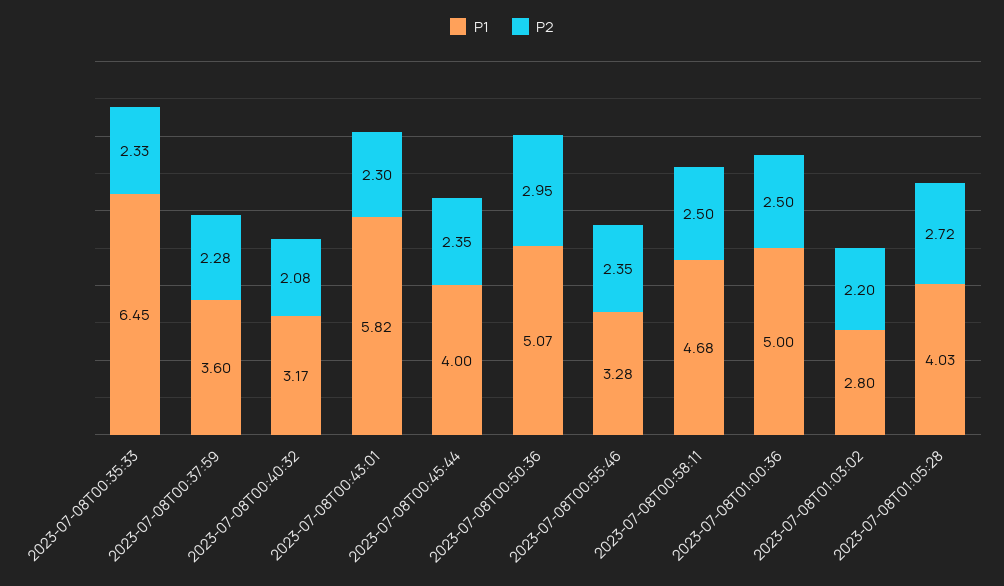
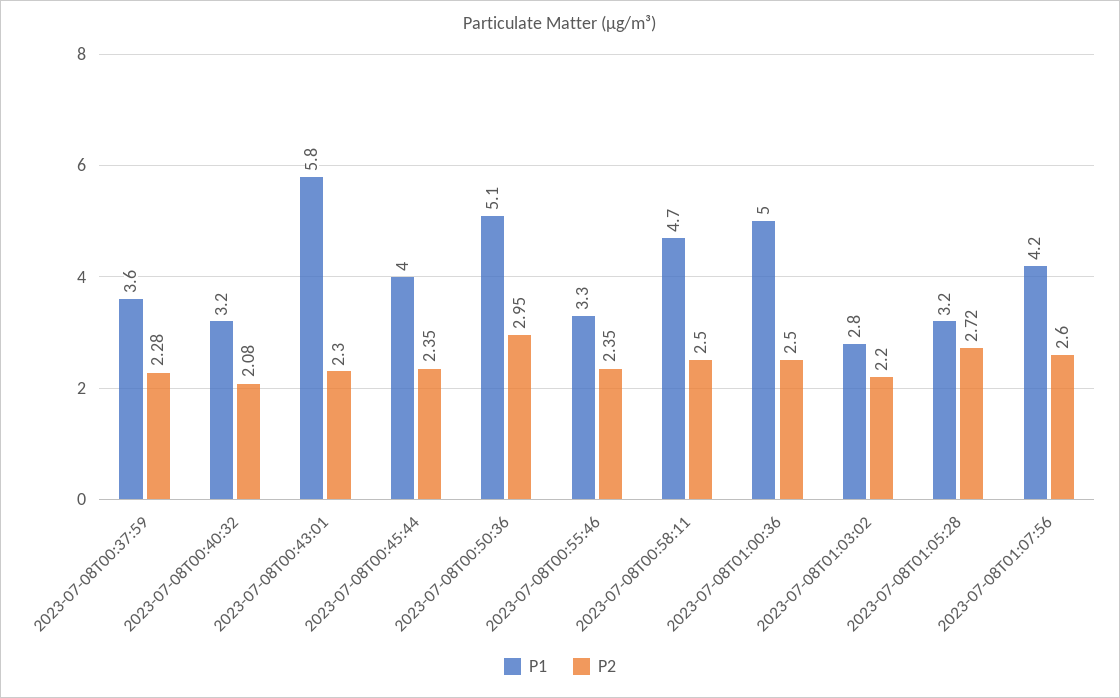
P1, 2023-07-08T00:35:33: 6.45 -> none
P2, 2023-07-08T00:35:33: 2.33 -> none
P1, 2023-07-08T01:05:28: 4.03 -> 3.2
P1, 2023-07-08T01:07:56: none -> 4.2
P2, 2023-07-08T01:07:56: none -> 2.6

